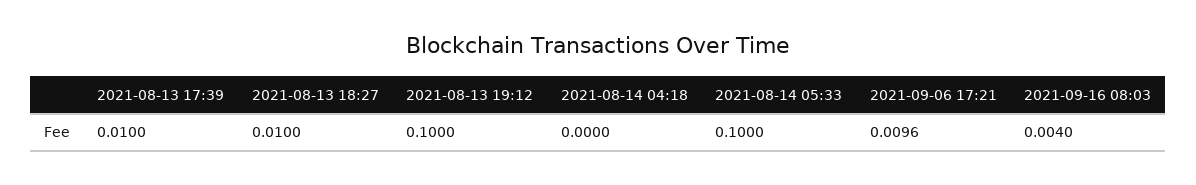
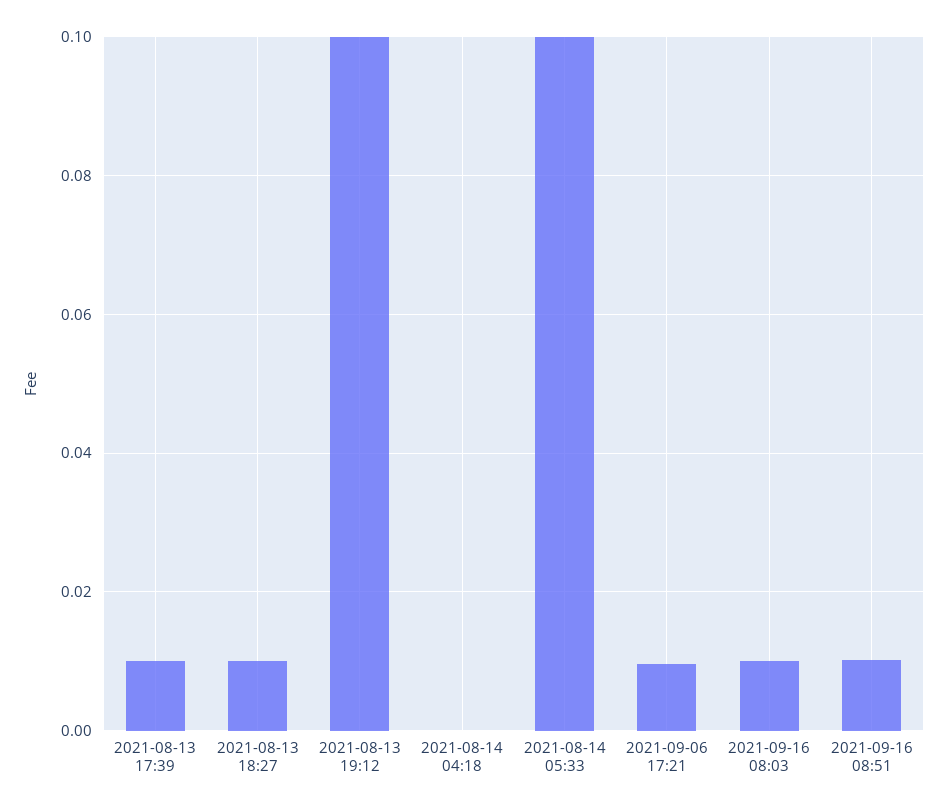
2021-09-16 08:03: 0.004 -> 0.01
2021-09-16 08:51: none -> 0.01

